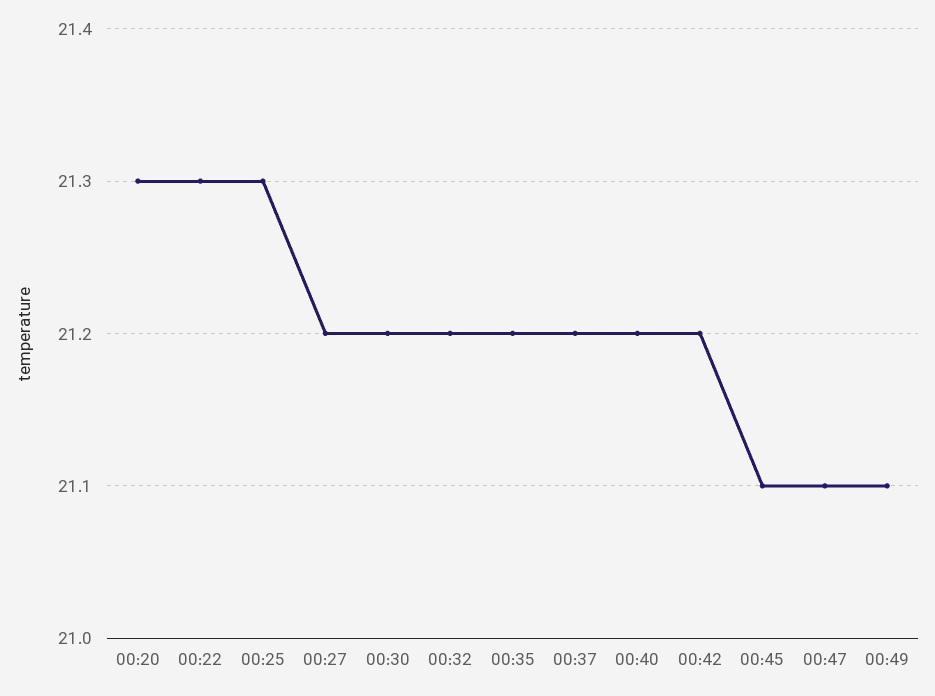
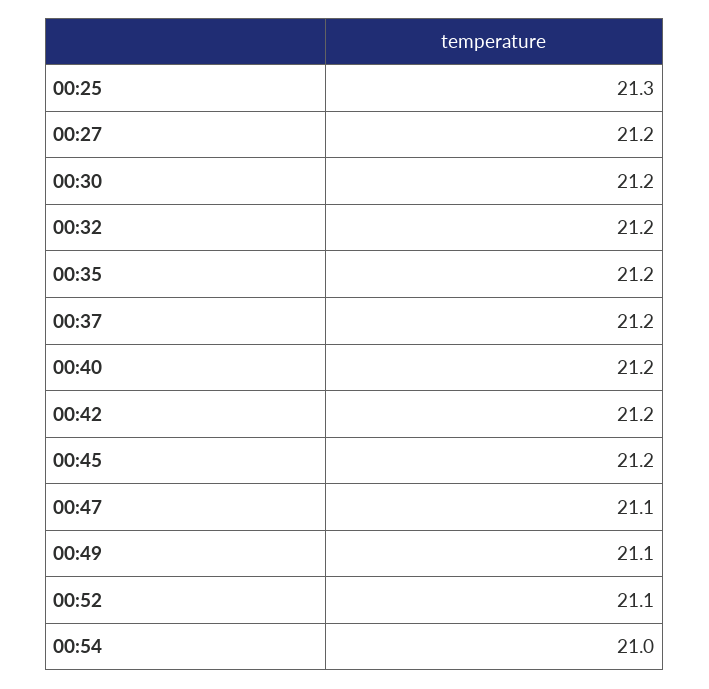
00:20: 21.3 -> none
00:22: 21.3 -> none
00:45: 21.1 -> 21.2
00:52: none -> 21.1
00:54: none -> 21

